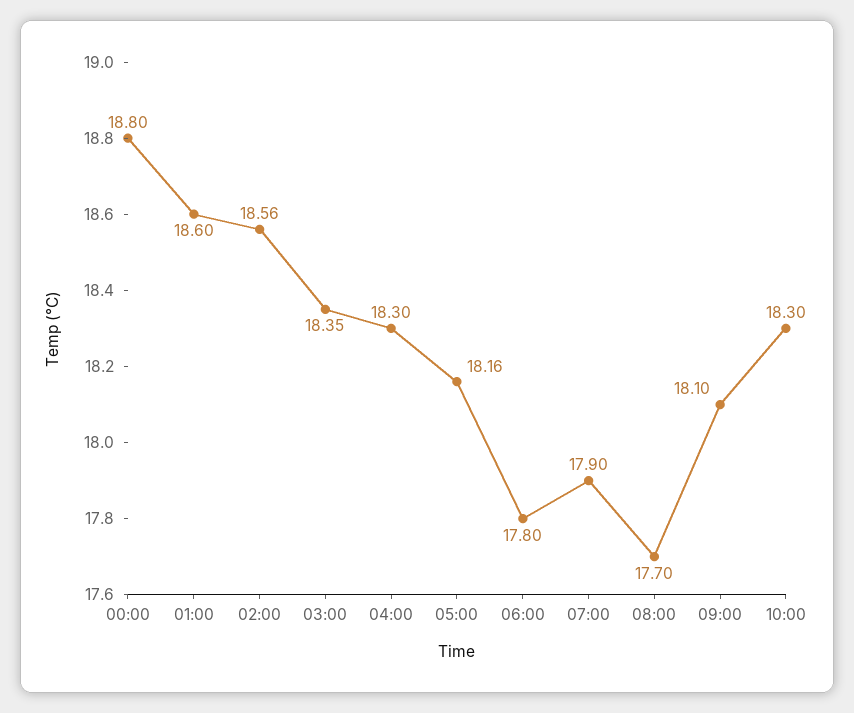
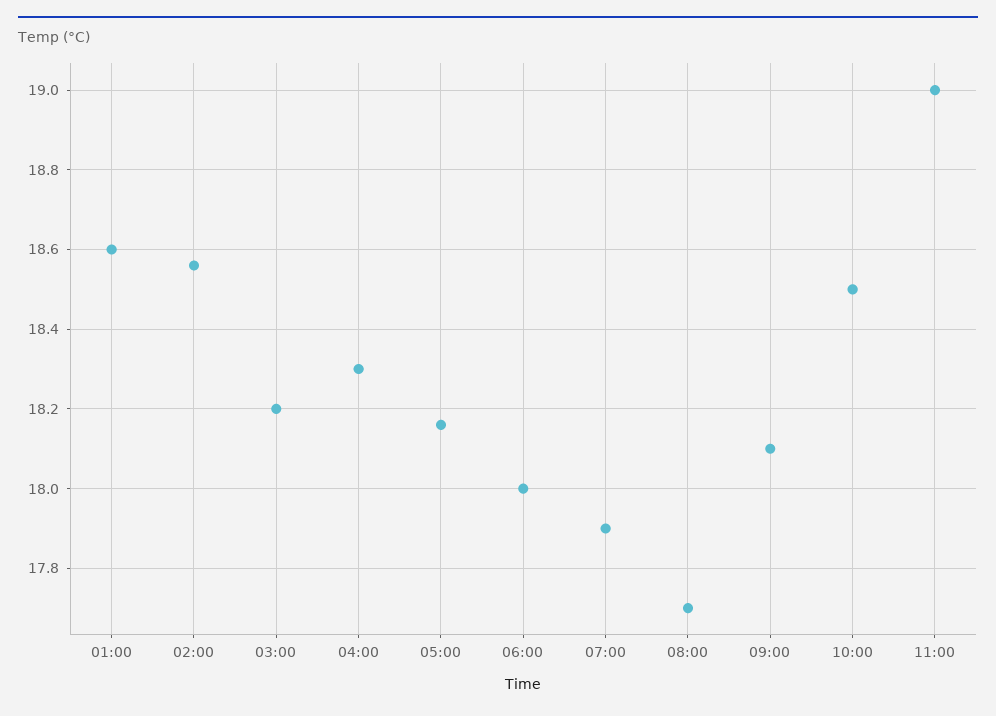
00:00: 18.8 -> none
03:00: 18.35 -> 18.2
06:00: 17.8 -> 18
10:00: 18.3 -> 18.5
11:00: none -> 19

